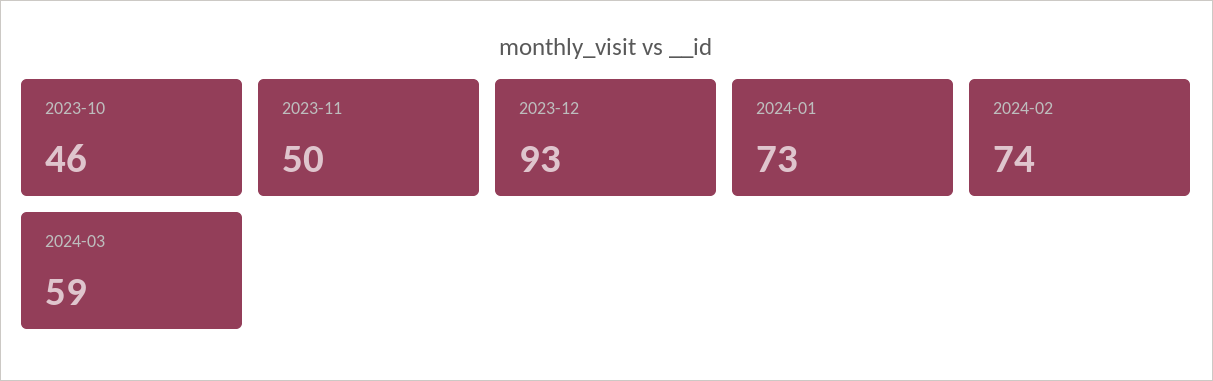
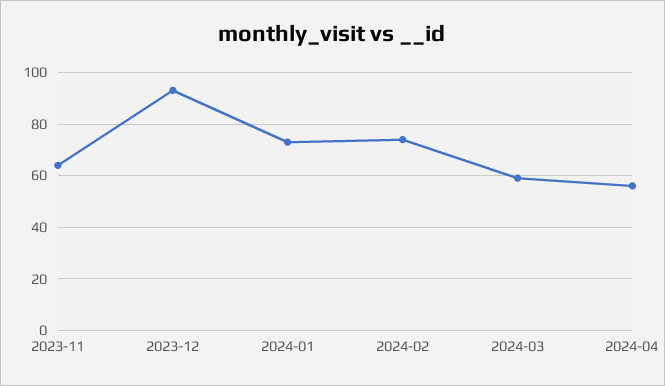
2023-10: 46 -> none
2023-11: 50 -> 65
2024-04: none -> 55

